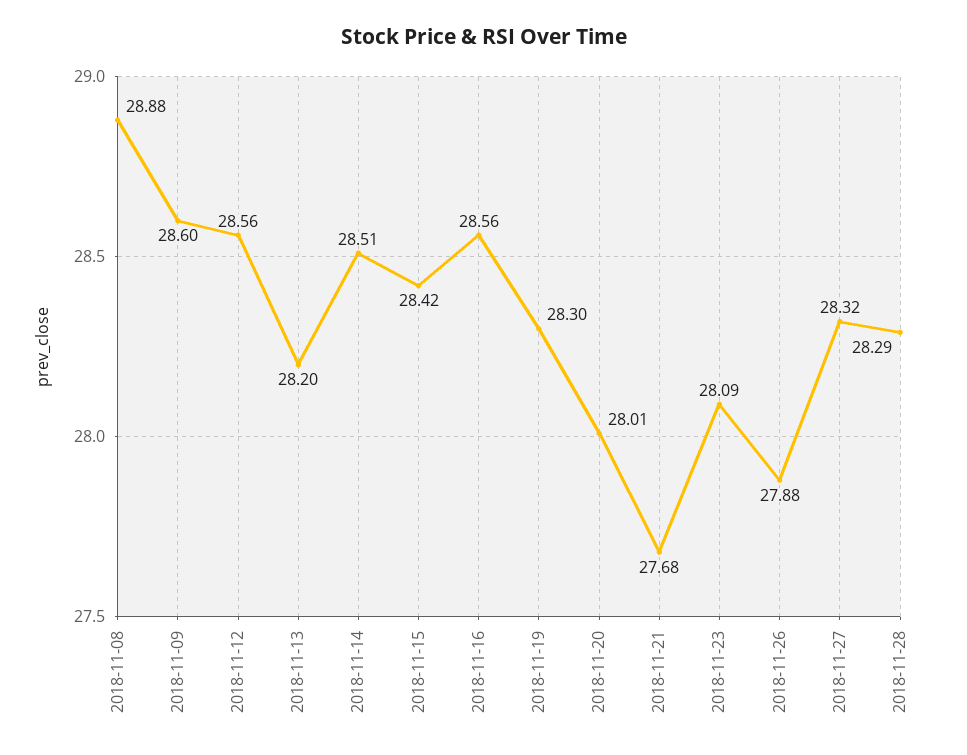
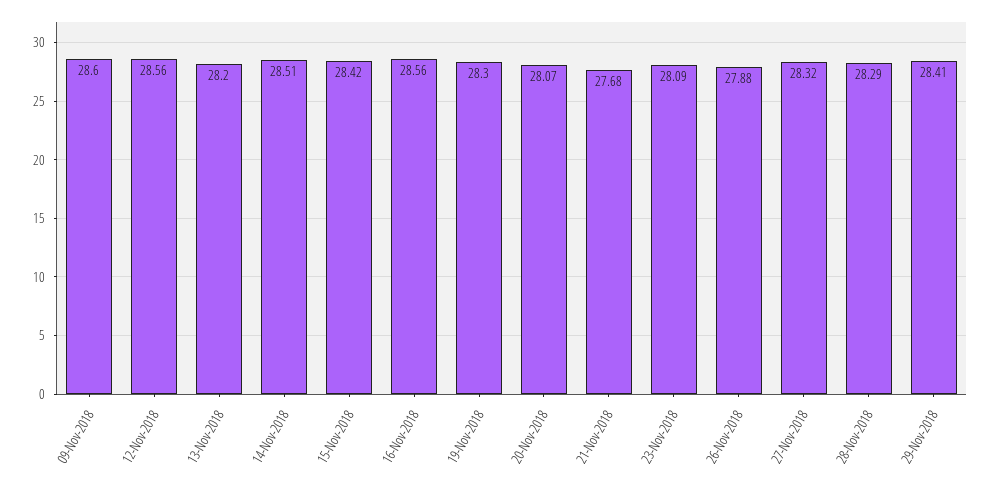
2018-11-08: 28.88 -> none
2018-11-20: 28.01 -> 28.07
29-Nov-2018: none -> 28.41

